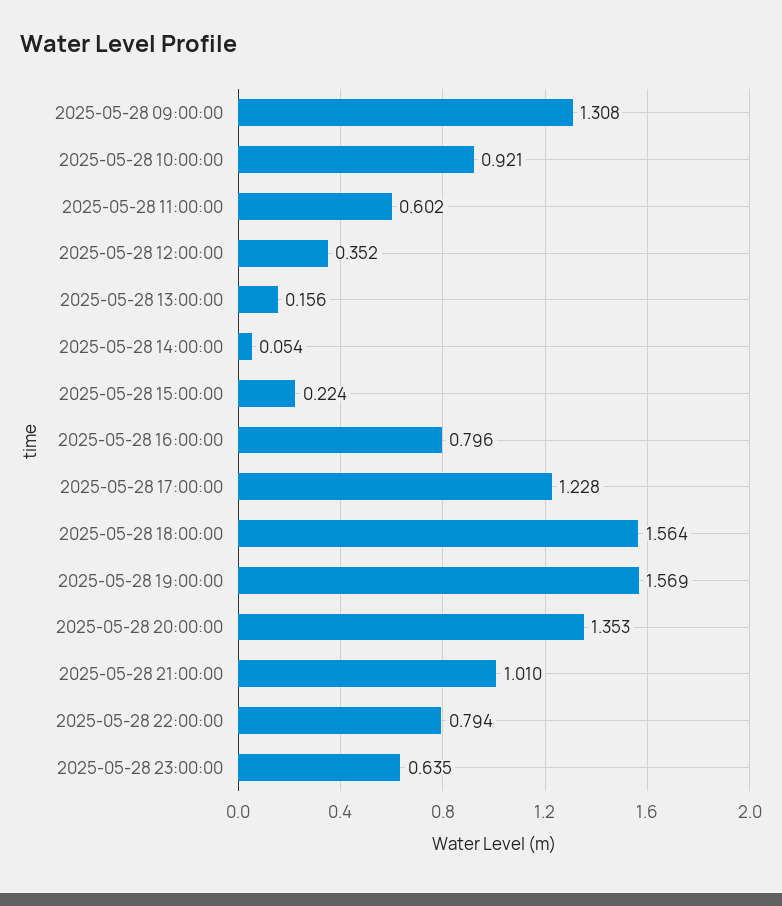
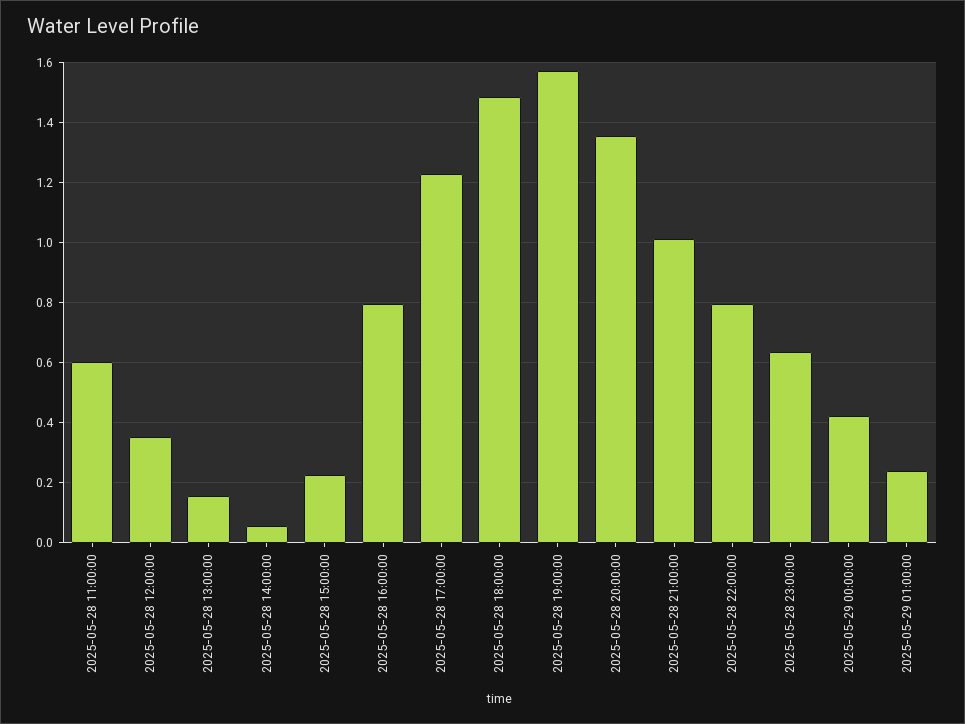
2025-05-28 09:00:00: 1.308 -> none
2025-05-28 10:00:00: 0.921 -> none
2025-05-28 18:00:00: 1.564 -> 1.48
2025-05-29 00:00:00: none -> 0.42
2025-05-29 01:00:00: none -> 0.24

